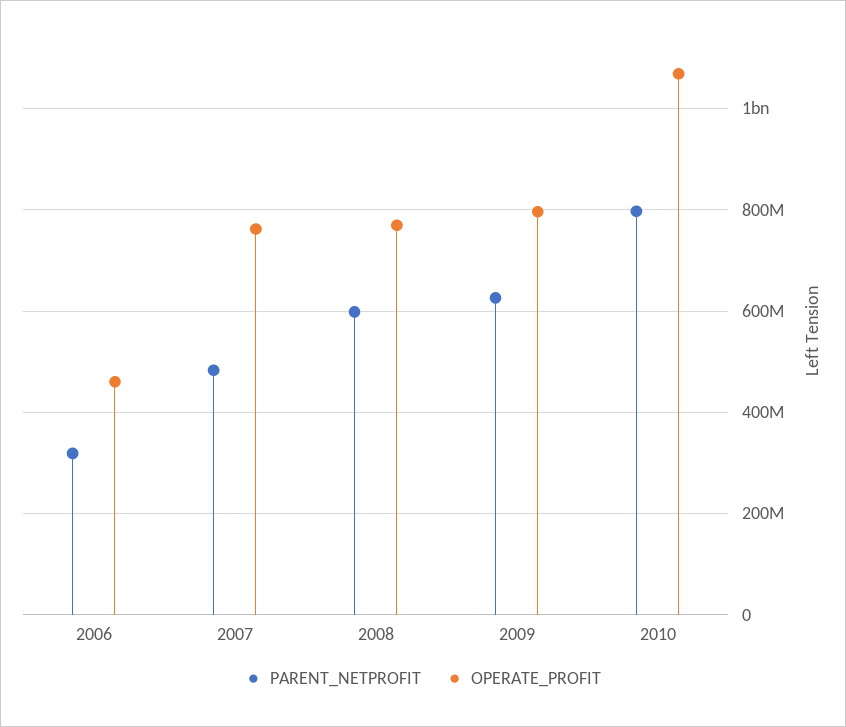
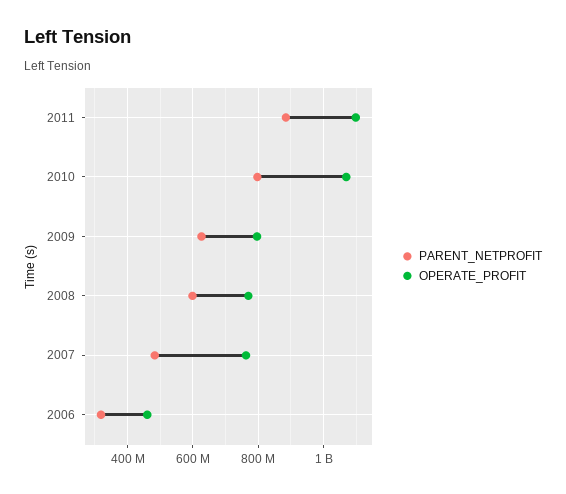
PARENT_NETPROFIT, 2011: none -> 880000000
OPERATE_PROFIT, 2011: none -> 1100000000

